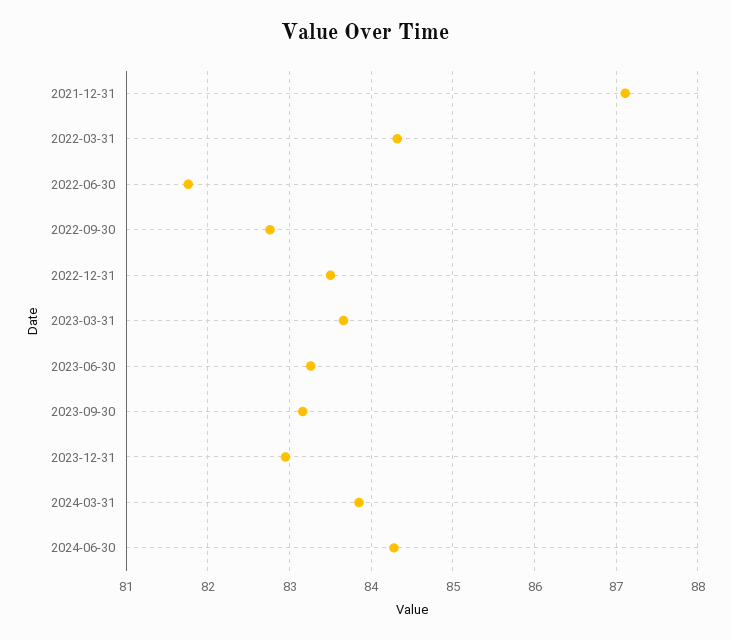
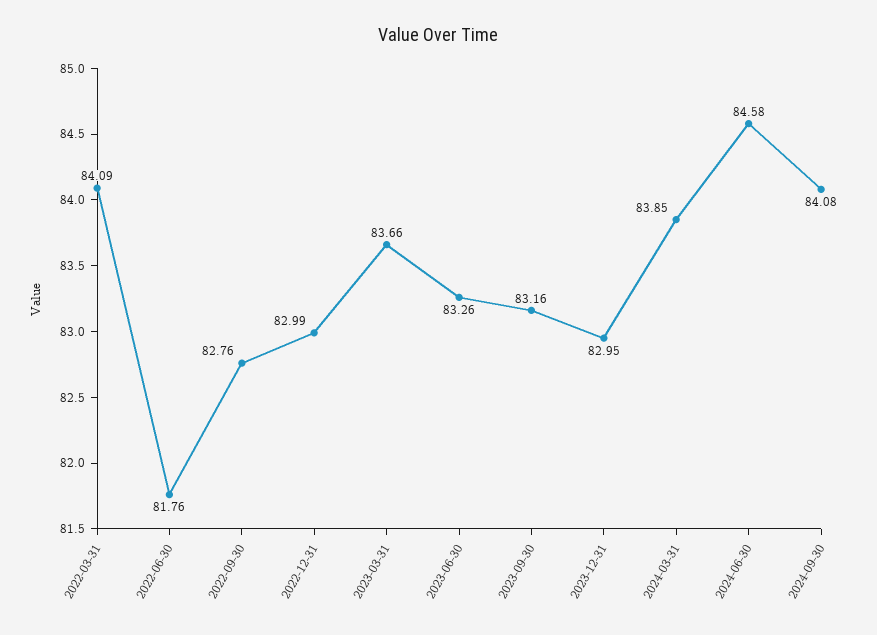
2021-12-31: 87.1 -> none
2022-03-31: 84.3 -> 84.09
2022-12-31: 83.5 -> 82.99
2024-06-30: 84.3 -> 84.58
2024-09-30: none -> 84.08

